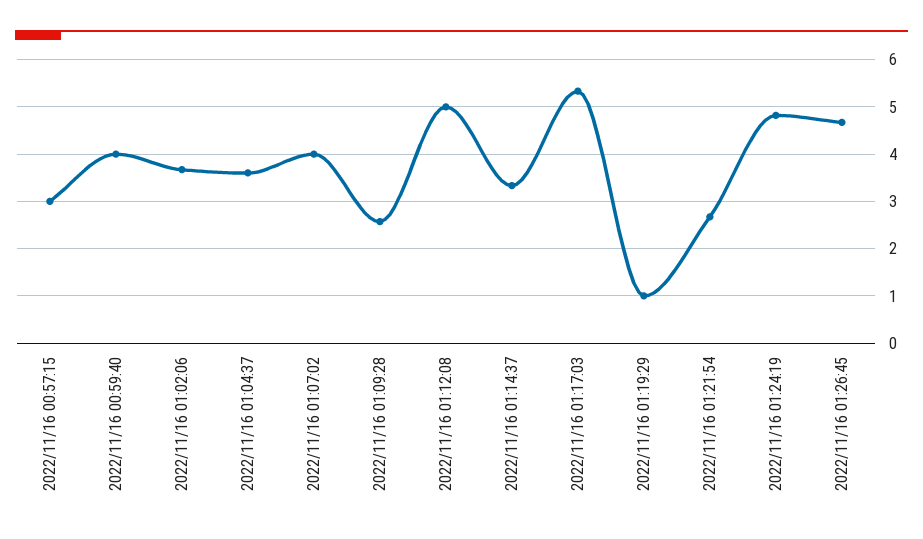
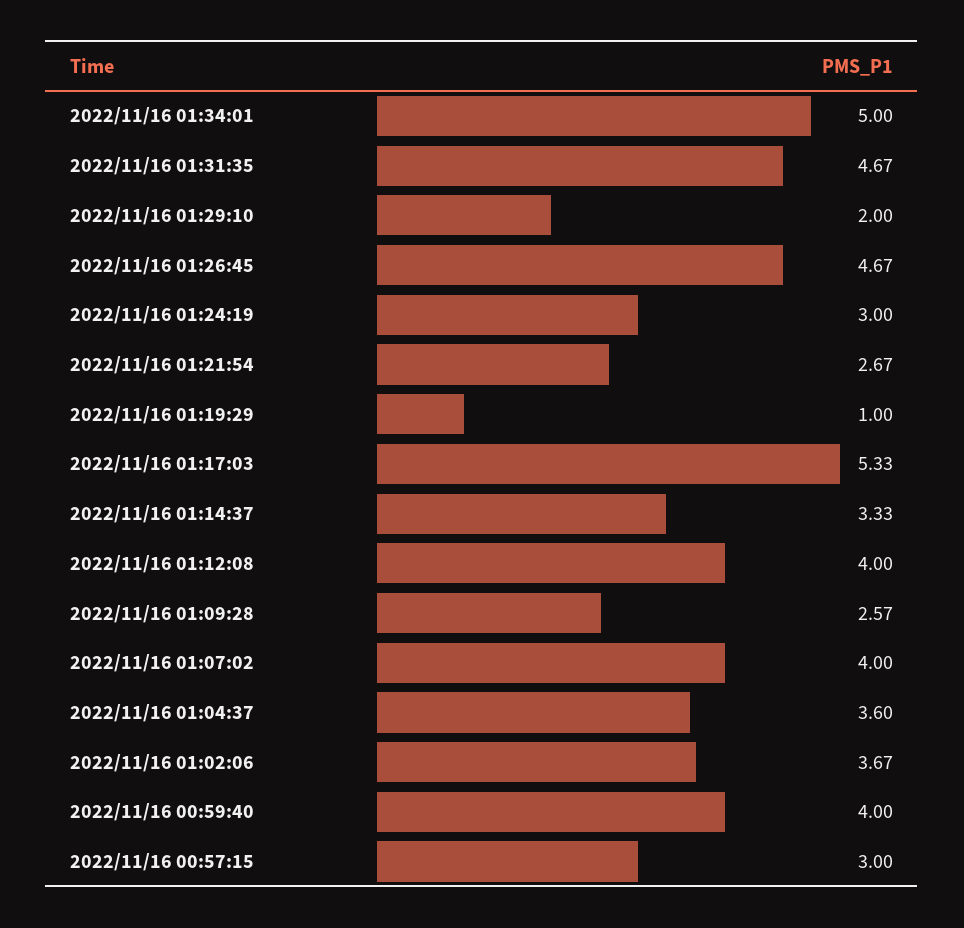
2022/11/16 01:12:08: 5 -> 4
2022/11/16 01:24:19: 4.8 -> 3
2022/11/16 01:34:01: none -> 5
2022/11/16 01:31:35: none -> 4.67
2022/11/16 01:29:10: none -> 2

